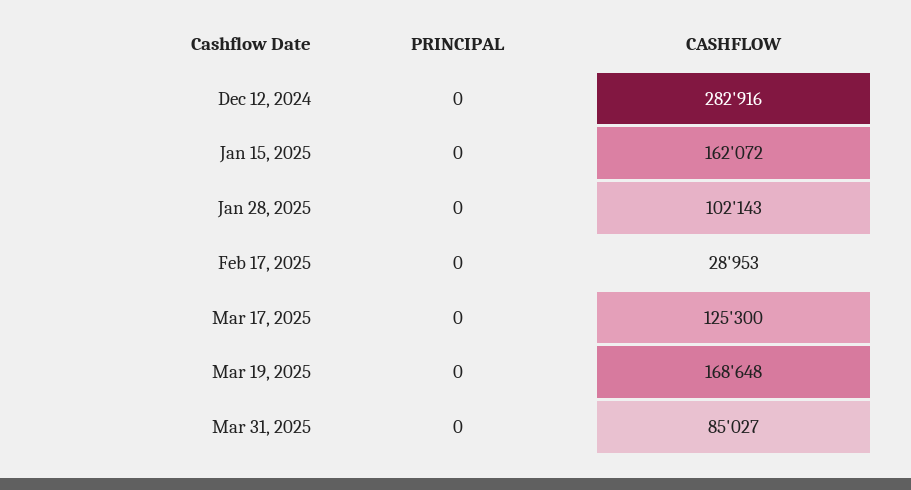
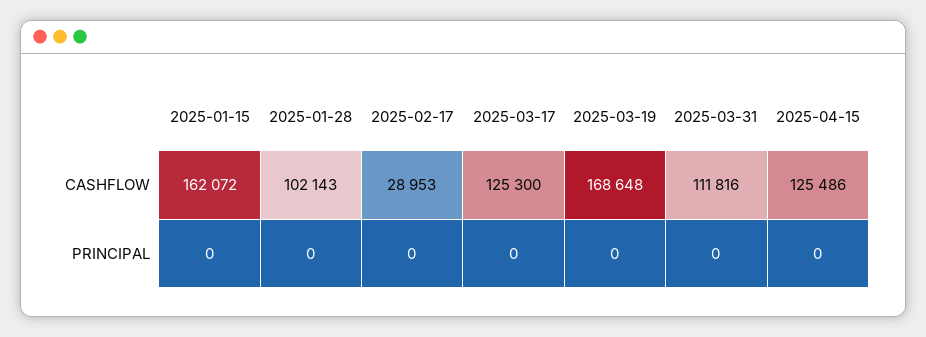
PRINCIPAL, Dec 12, 2024: 0 -> none
CASHFLOW, Dec 12, 2024: 282916 -> none
CASHFLOW, Mar 31, 2025: 85027 -> 111816
CASHFLOW, 2025-04-15: none -> 125486
PRINCIPAL, 2025-04-15: none -> 0

